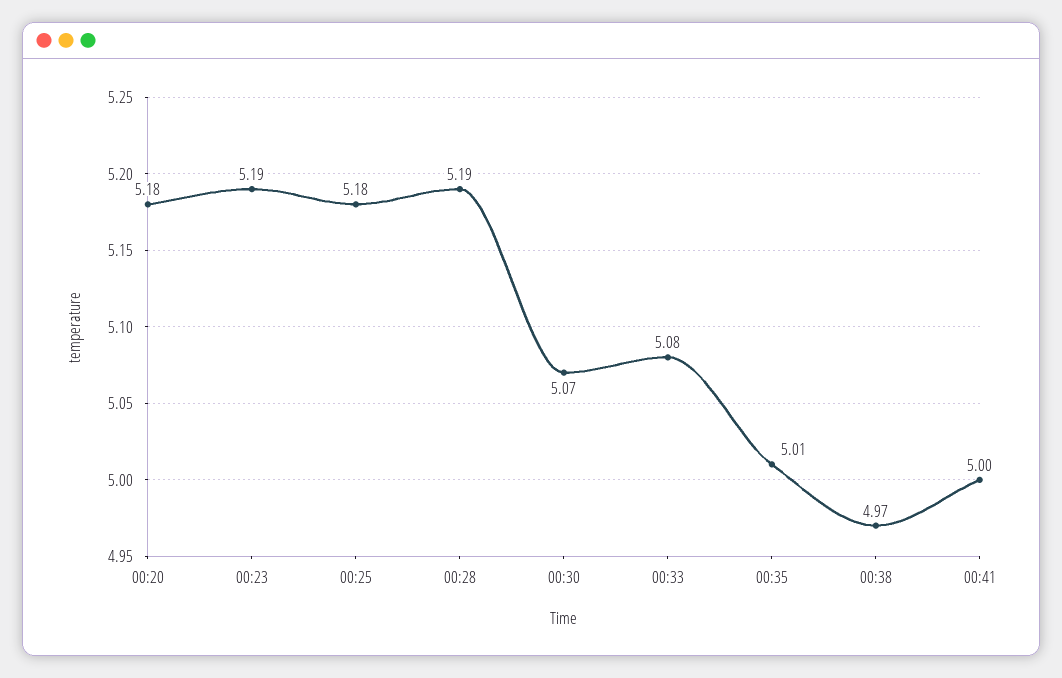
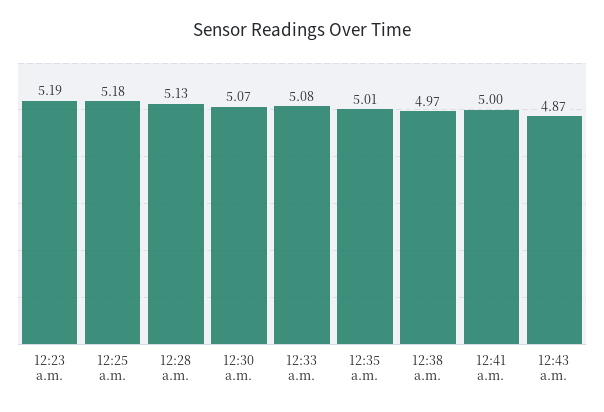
00:20: 5.18 -> none
00:28: 5.19 -> 5.13
12:43 a.m.: none -> 4.87

